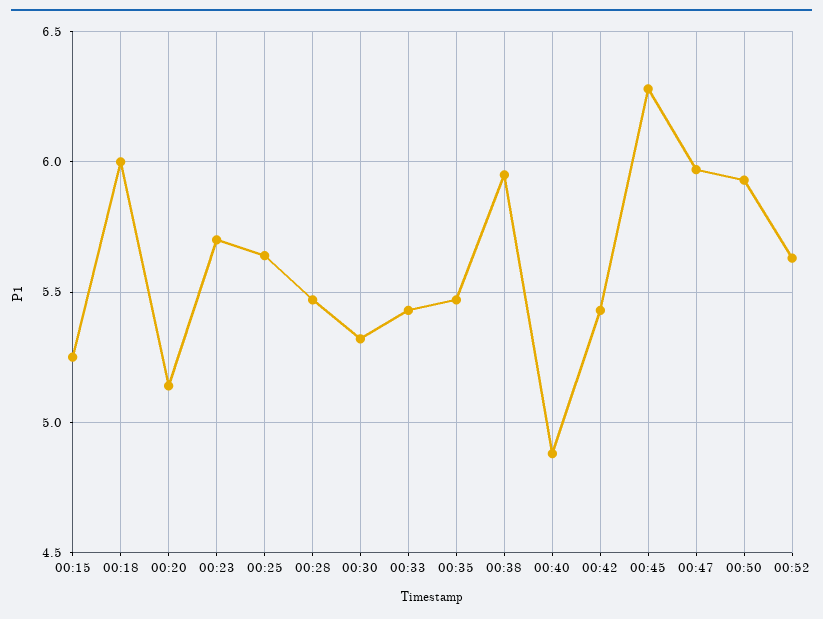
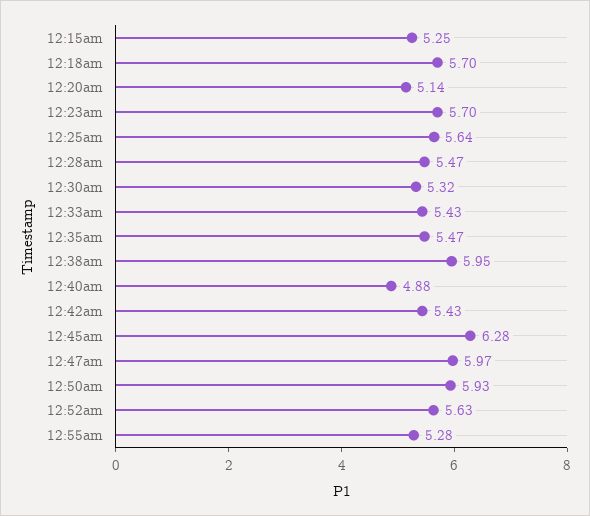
00:18: 6 -> 5.7
12:55am: none -> 5.28

